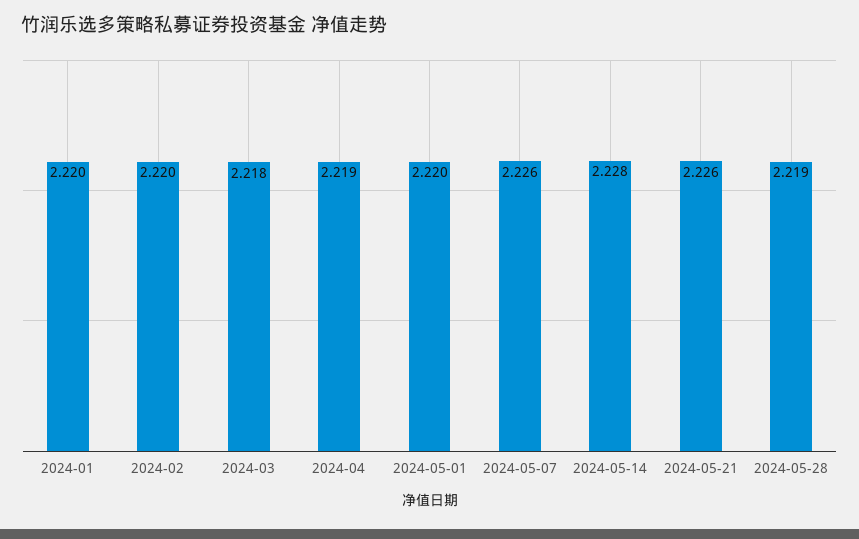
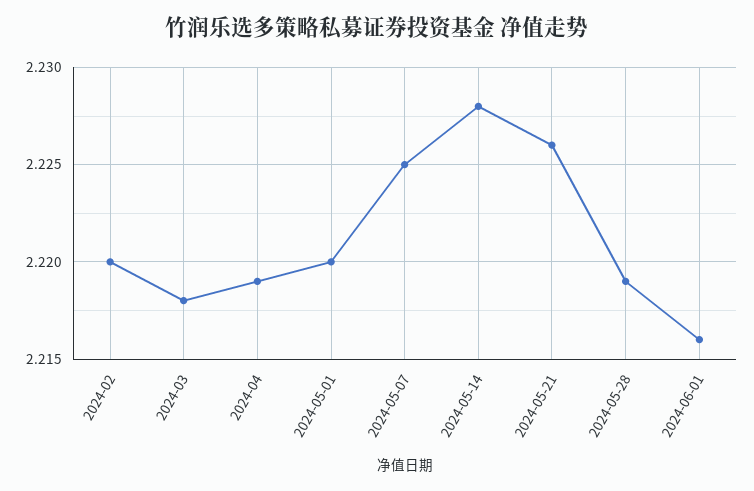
2024-01: 2.22 -> none
2024-05-07: 2.226 -> 2.225
2024-06-01: none -> 2.216

